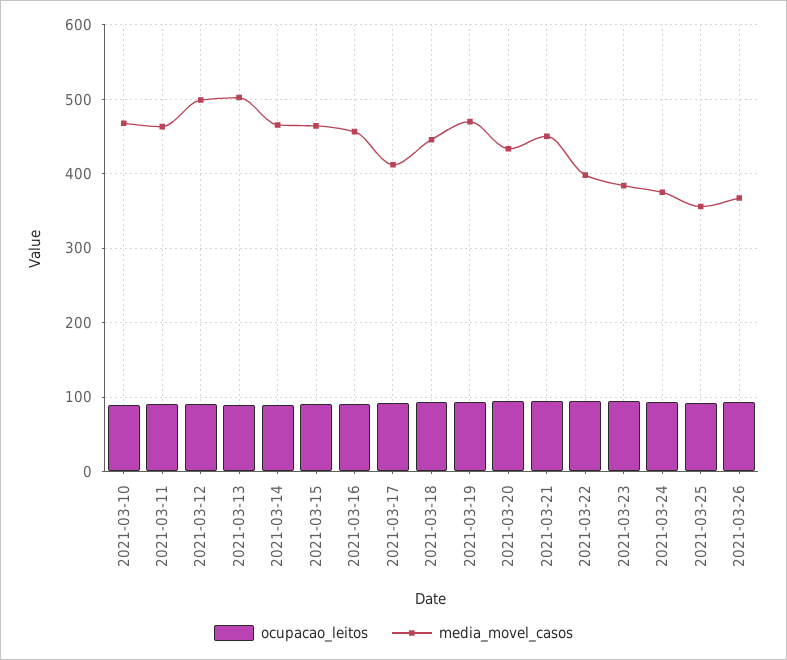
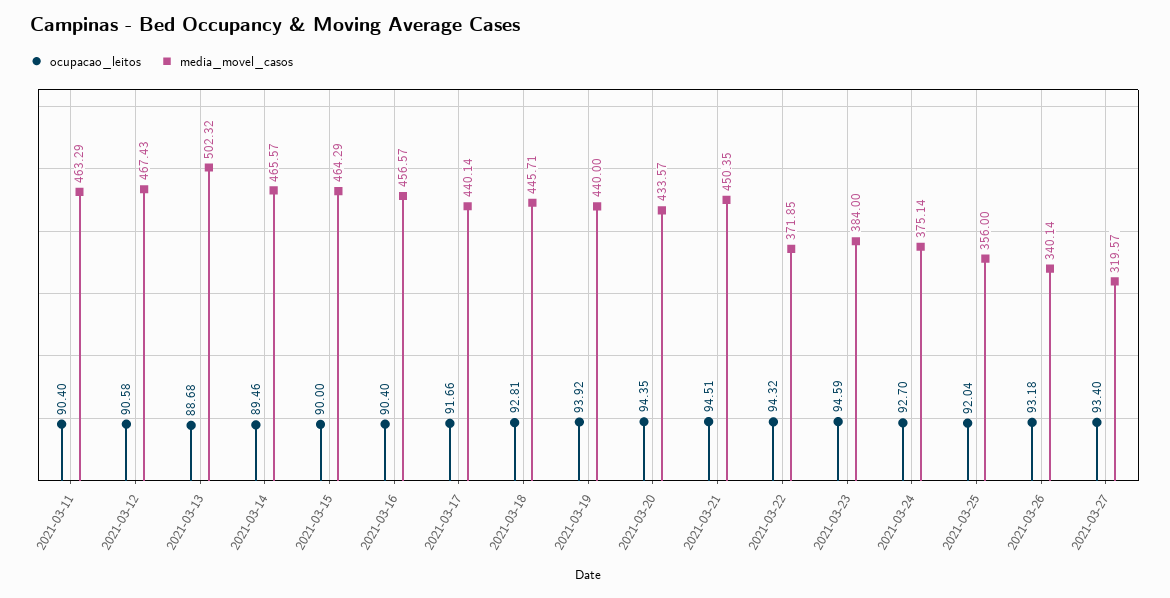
ocupacao_leitos, 2021-03-10: 90 -> none
media_movel_casos, 2021-03-10: 470 -> none
media_movel_casos, 2021-03-12: 500 -> 467.43
media_movel_casos, 2021-03-17: 410 -> 440.14
media_movel_casos, 2021-03-19: 470 -> 440
media_movel_casos, 2021-03-22: 400 -> 371.85
media_movel_casos, 2021-03-26: 370 -> 340.14
ocupacao_leitos, 2021-03-27: none -> 93.4
media_movel_casos, 2021-03-27: none -> 319.57

